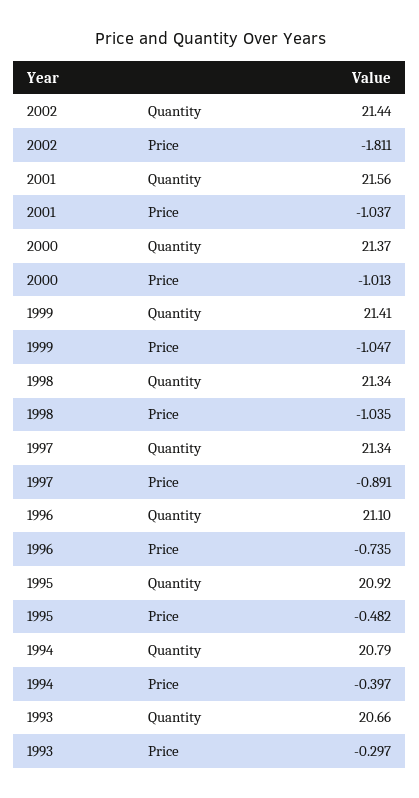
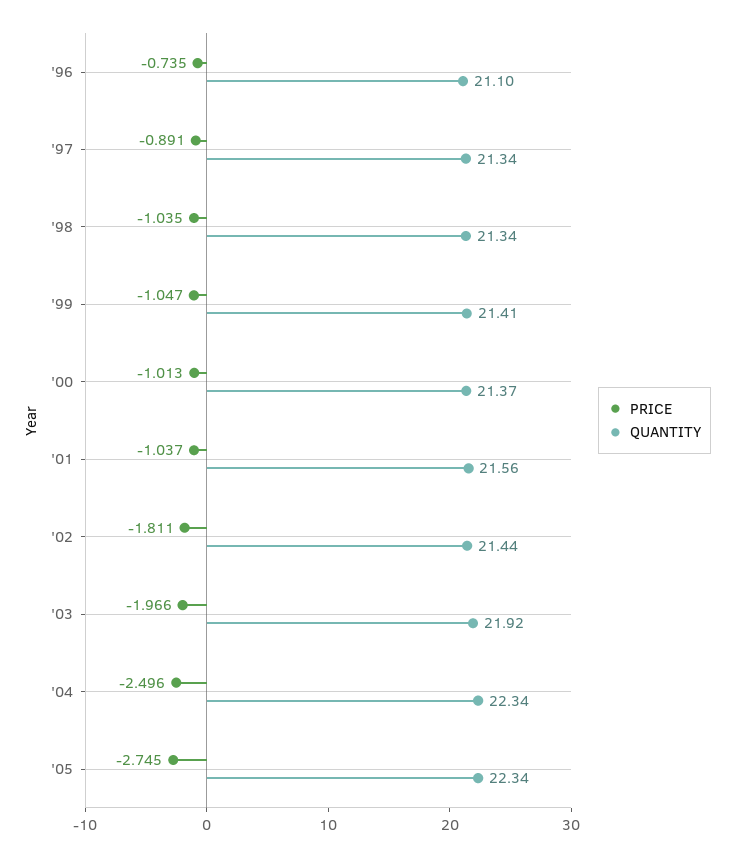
Quantity, 1995: 20.92 -> none
Price, 1995: -0.482 -> none
Quantity, 1994: 20.79 -> none
Price, 1994: -0.397 -> none
Quantity, 1993: 20.66 -> none
Price, 1993: -0.297 -> none
Price, '03: none -> -1.966
Quantity, '03: none -> 21.92
Price, '04: none -> -2.496
Quantity, '04: none -> 22.34
Price, '05: none -> -2.745
Quantity, '05: none -> 22.34

